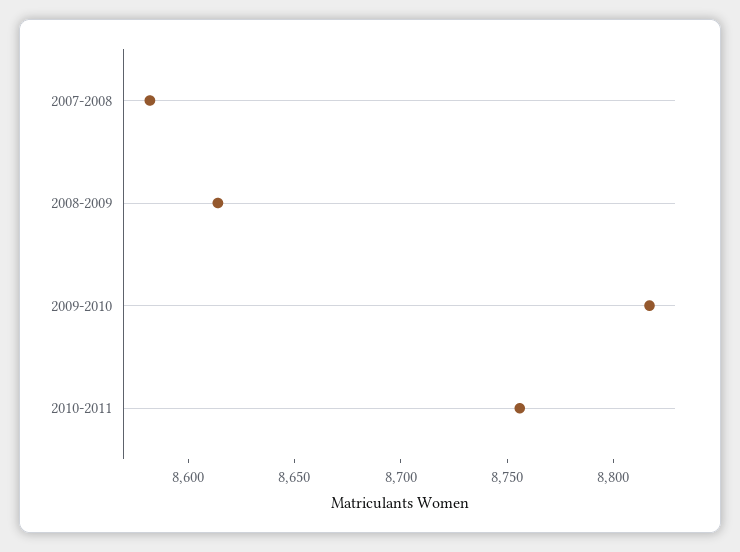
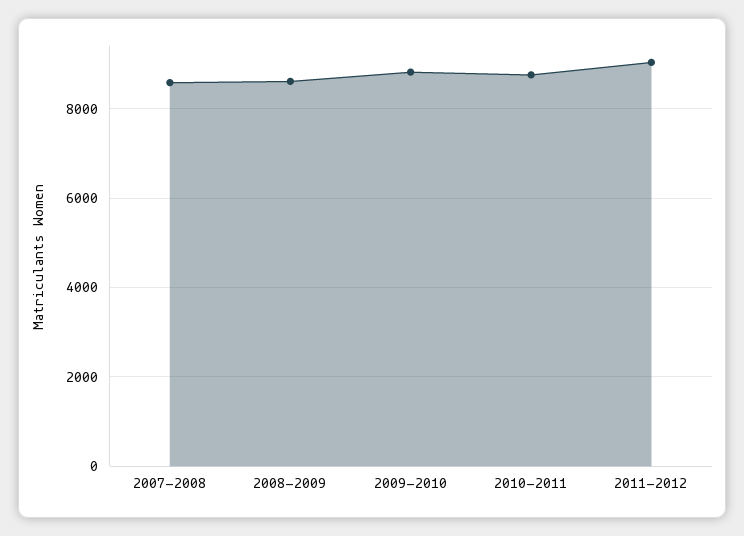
2011-2012: none -> 9000

